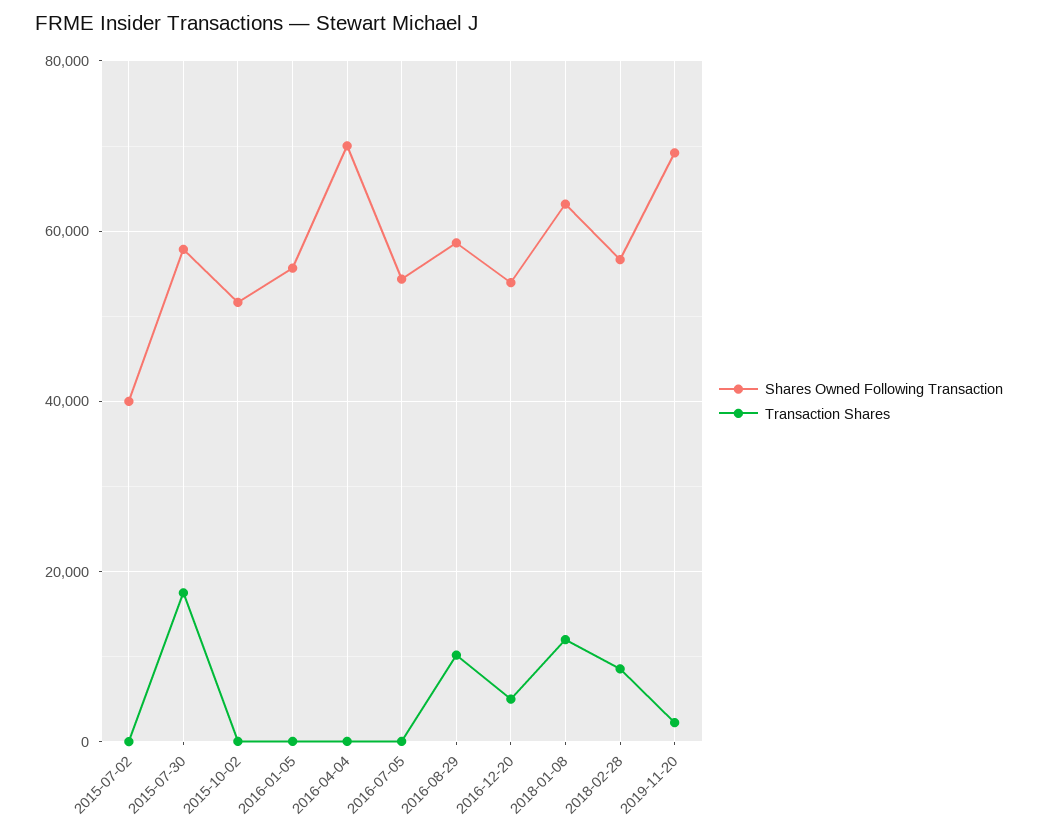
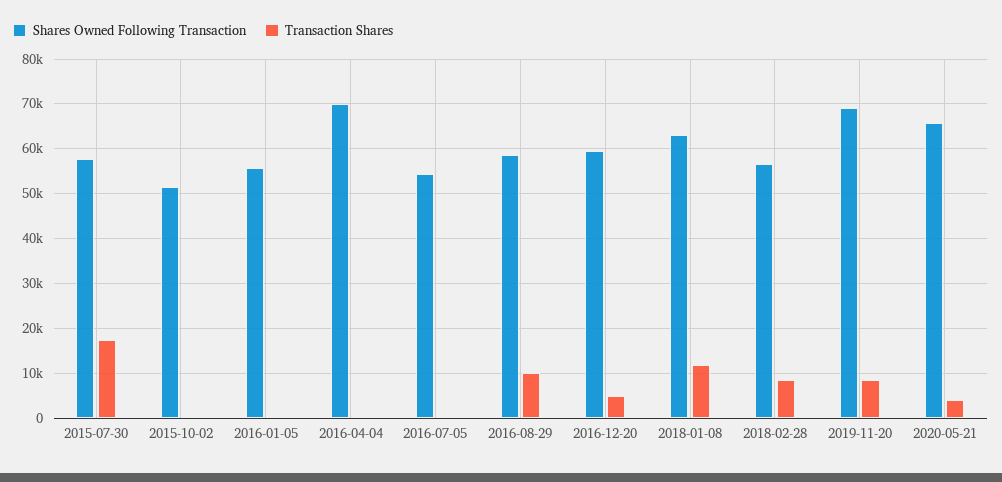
Shares Owned Following Transaction, 2015-07-02: 40000 -> none
Transaction Shares, 2015-07-02: 0 -> none
Shares Owned Following Transaction, 2016-12-20: 54000 -> 60000
Transaction Shares, 2019-11-20: 2000 -> 8000
Shares Owned Following Transaction, 2020-05-21: none -> 66000
Transaction Shares, 2020-05-21: none -> 4000

